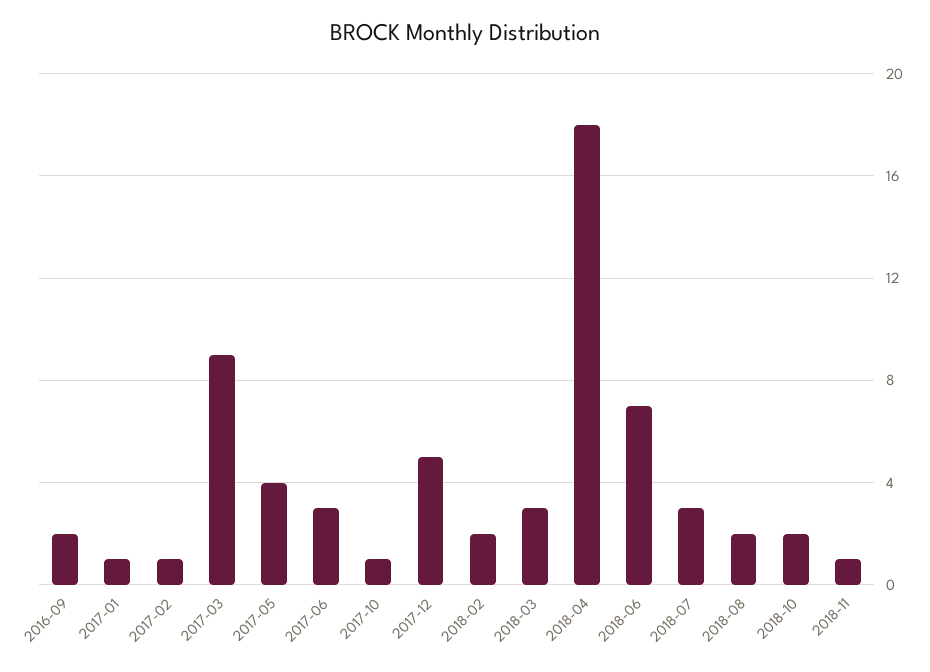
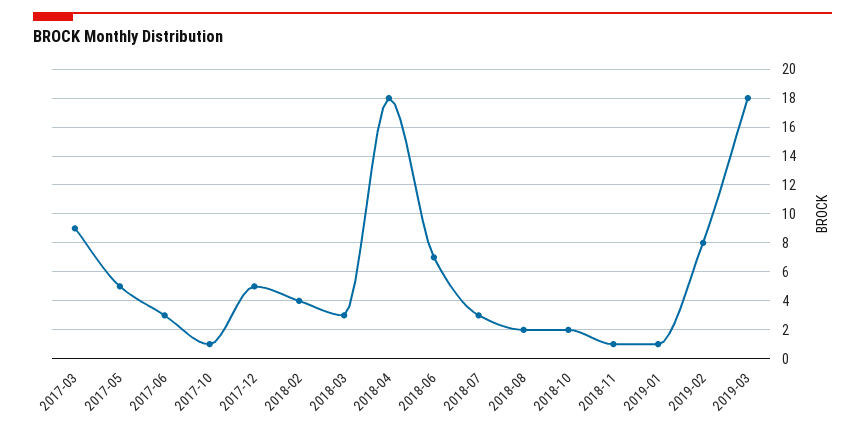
2016-09: 2 -> none
2017-01: 1 -> none
2017-02: 1 -> none
2017-05: 4 -> 5
2018-02: 2 -> 4
2019-01: none -> 1
2019-02: none -> 8
2019-03: none -> 18

